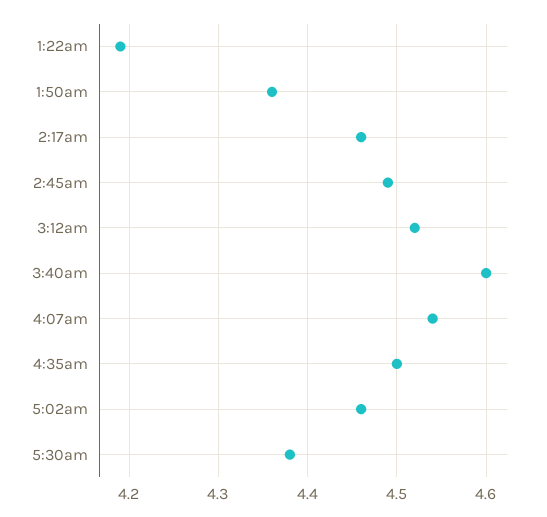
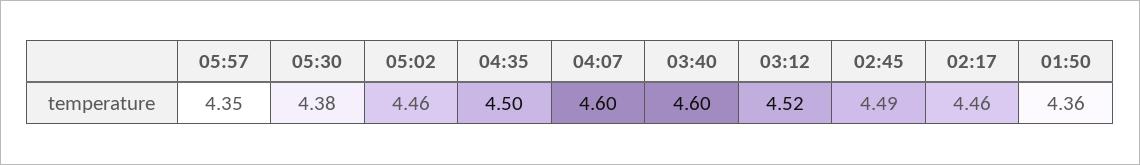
1:22am: 4.19 -> none
4:07am: 4.54 -> 4.6
05:57: none -> 4.35

